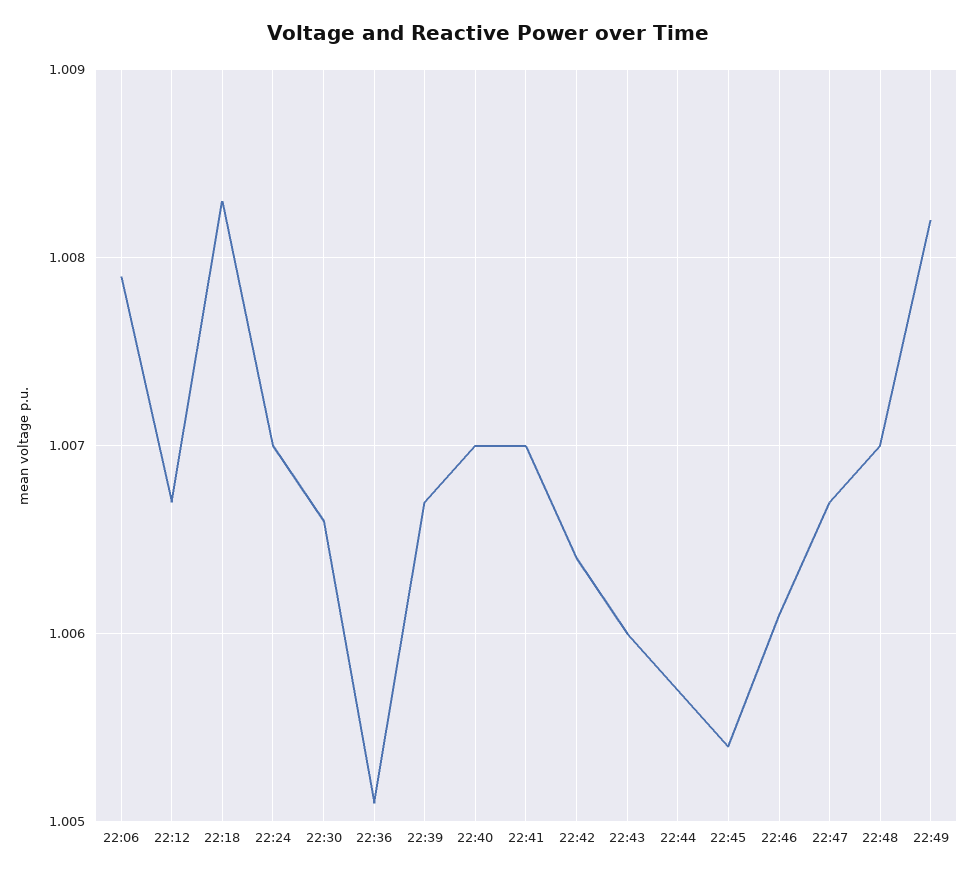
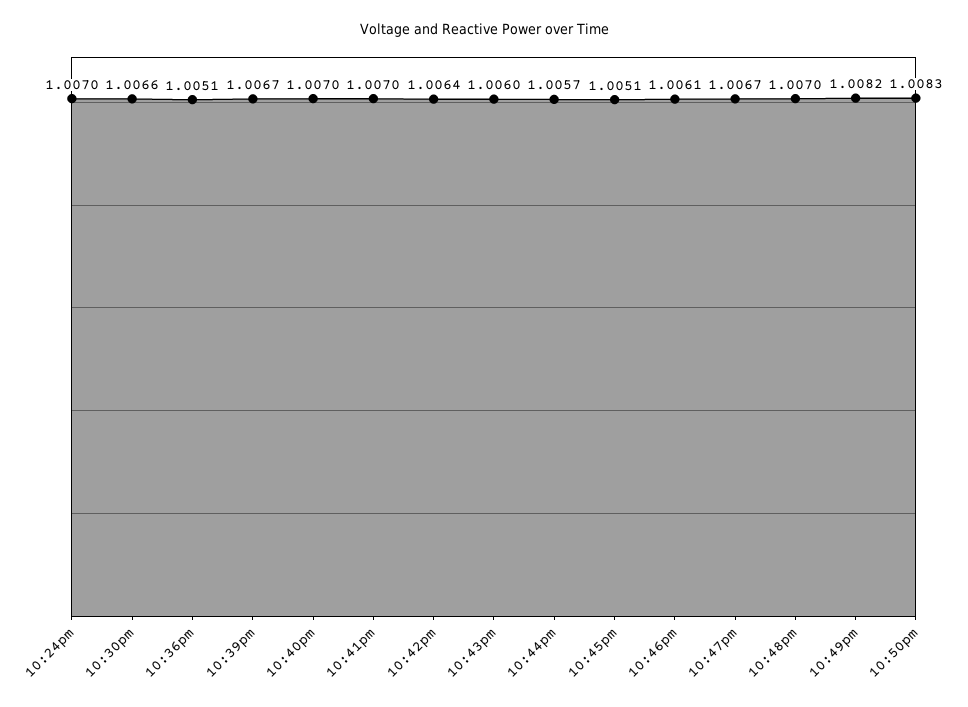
22:06: 1.0079 -> none
22:12: 1.0067 -> none
22:18: 1.0083 -> none
22:45: 1.0054 -> 1.0051
10:50pm: none -> 1.0083

